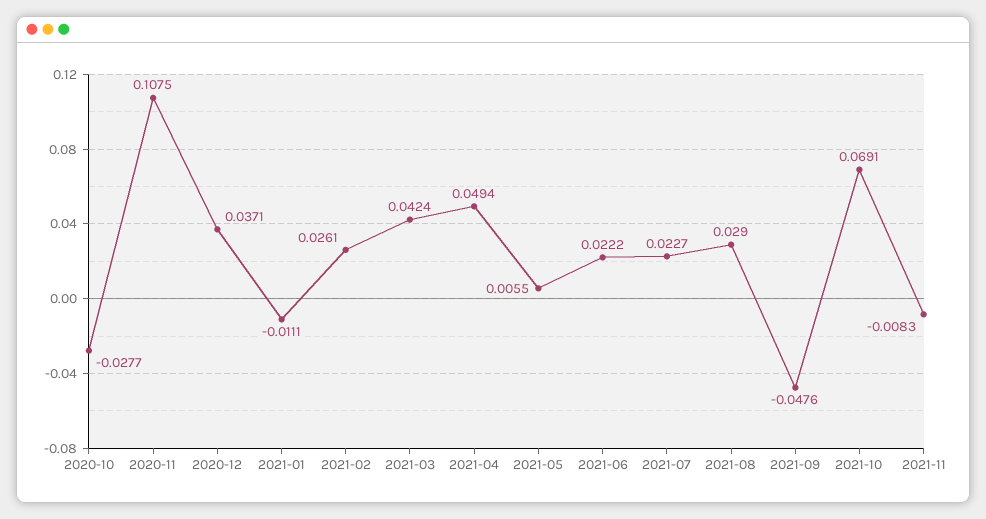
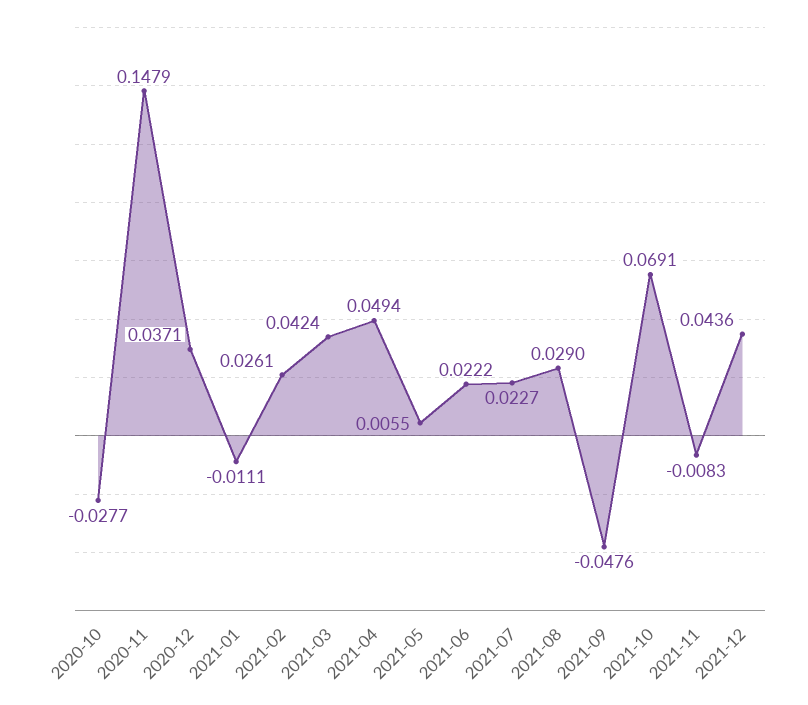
2020-11: 0.1075 -> 0.1479
2021-12: none -> 0.0436

